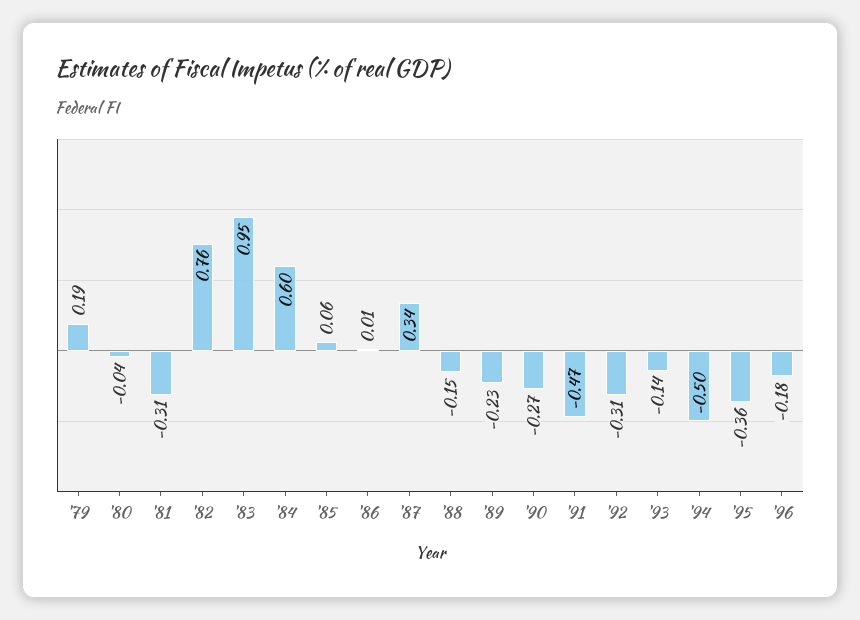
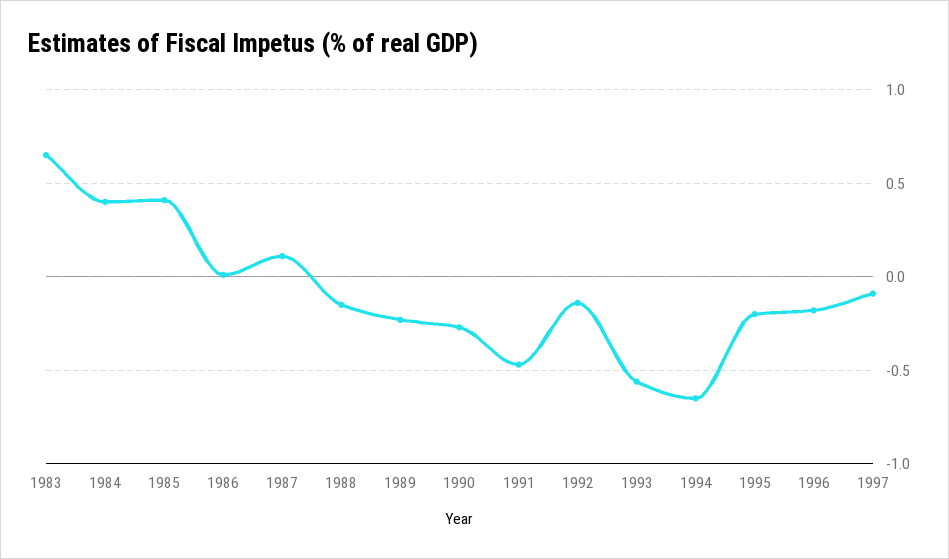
'79: 0.19 -> none
'80: -0.04 -> none
'81: -0.31 -> none
'82: 0.76 -> none
'83: 0.95 -> 0.65
'84: 0.6 -> 0.4
'85: 0.06 -> 0.4
'87: 0.34 -> 0.1
'92: -0.31 -> -0.15
'93: -0.14 -> -0.55
'94: -0.5 -> -0.65
'95: -0.36 -> -0.2
1997: none -> -0.1

